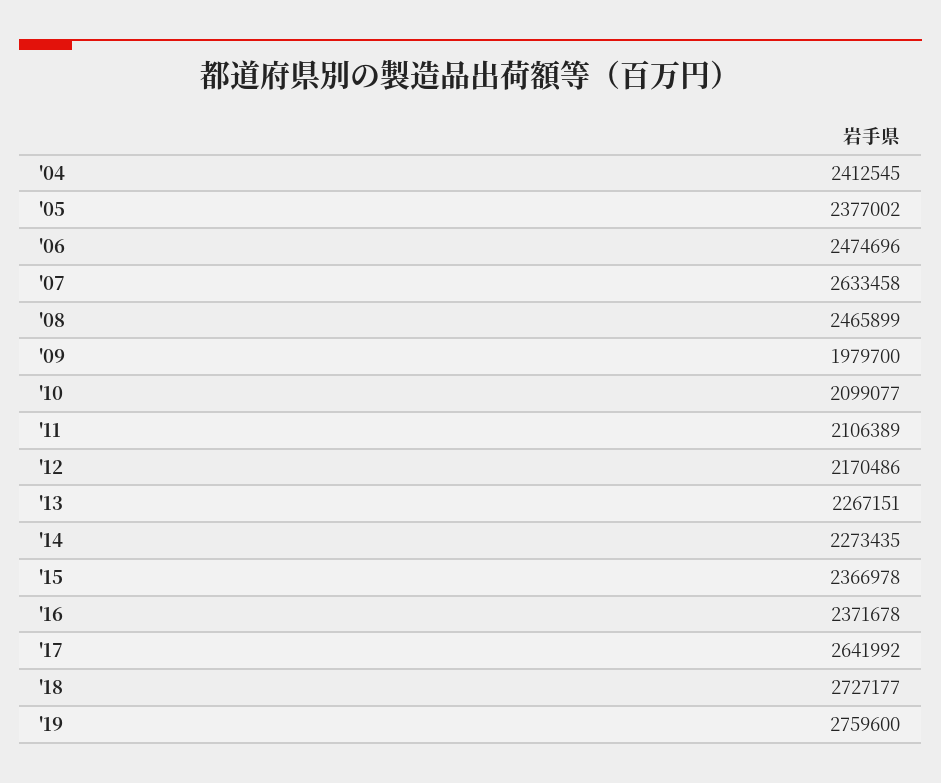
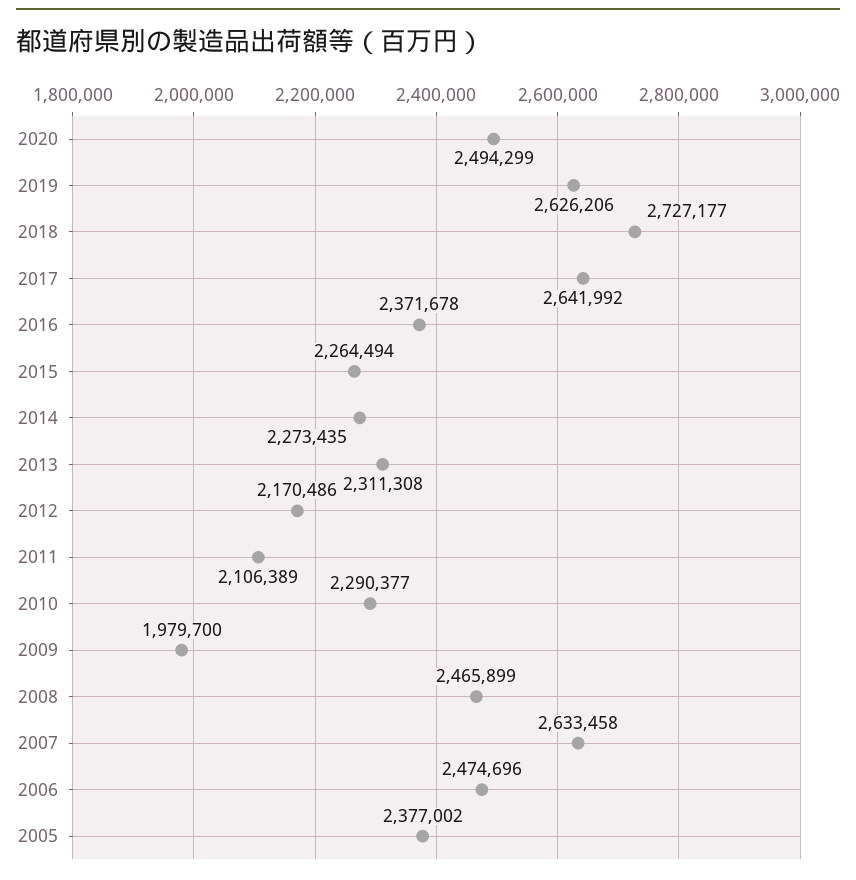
'04: 2412545 -> none
'10: 2099077 -> 2290377
'13: 2267151 -> 2311308
'15: 2366978 -> 2264494
'19: 2759600 -> 2626206
2020: none -> 2494299

